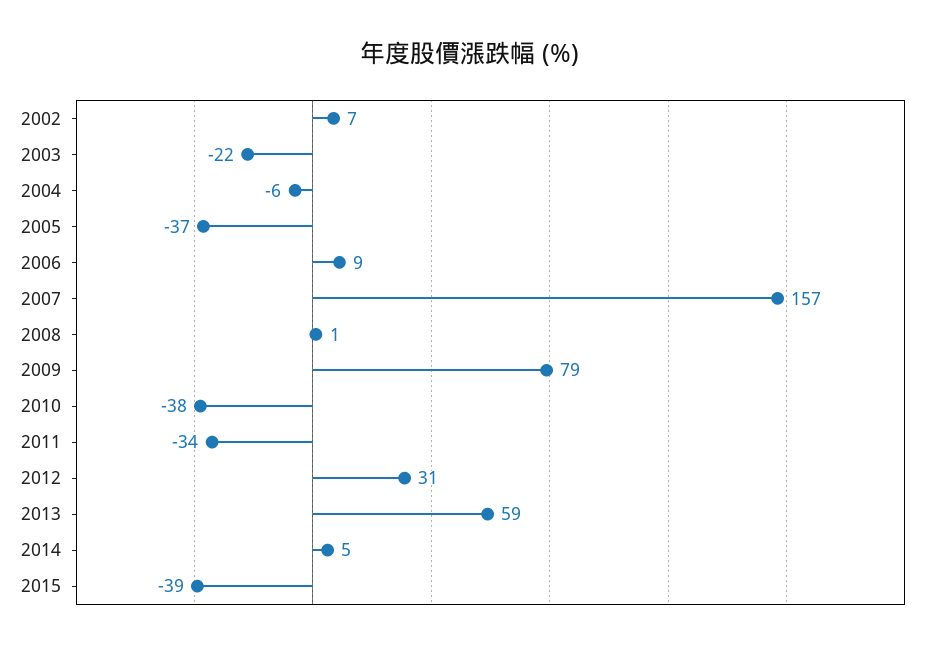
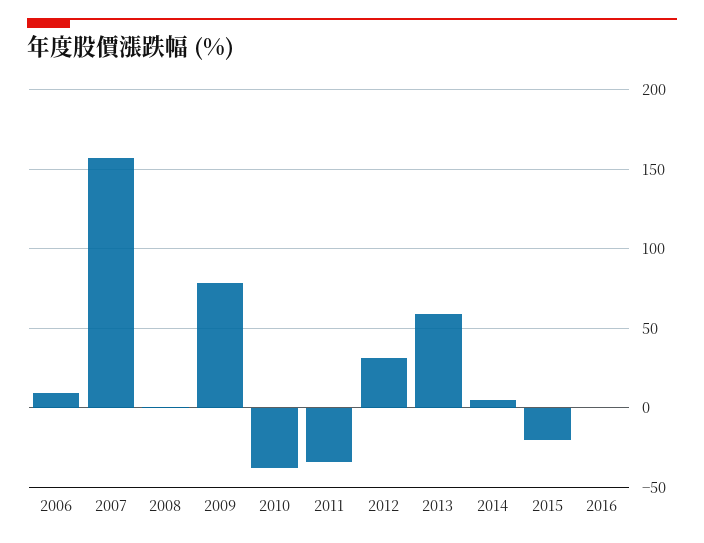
2002: 7 -> none
2003: -22 -> none
2004: -6 -> none
2005: -37 -> none
2015: -39 -> -20
2016: none -> 0

